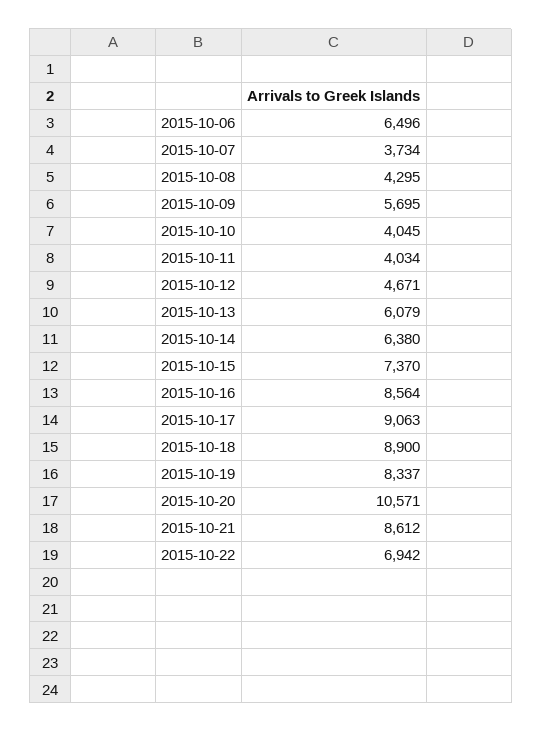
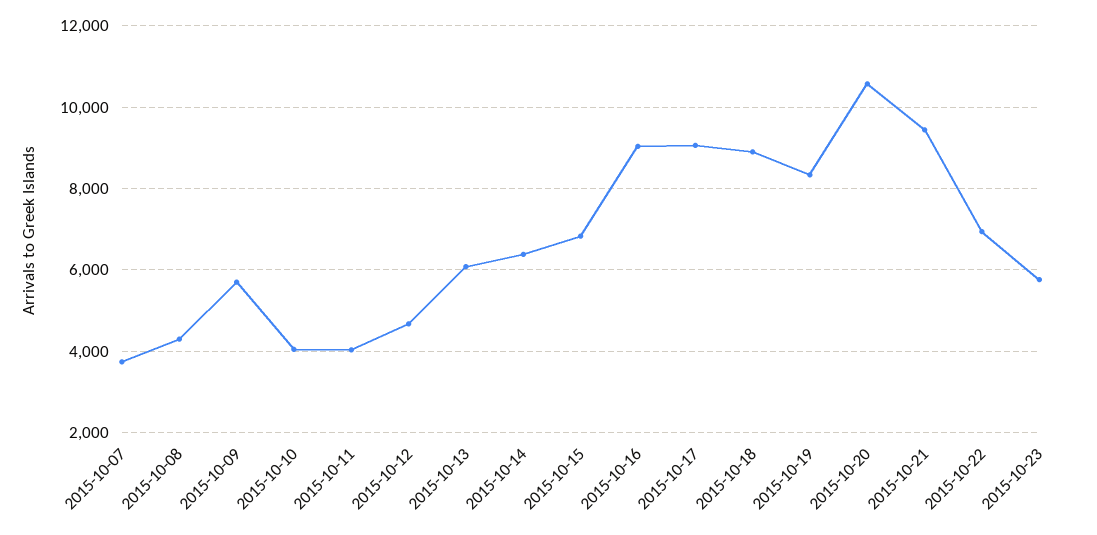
2015-10-06: 6496 -> none
2015-10-15: 7370 -> 6800
2015-10-16: 8564 -> 9000
2015-10-21: 8612 -> 9400
2015-10-23: none -> 5800

